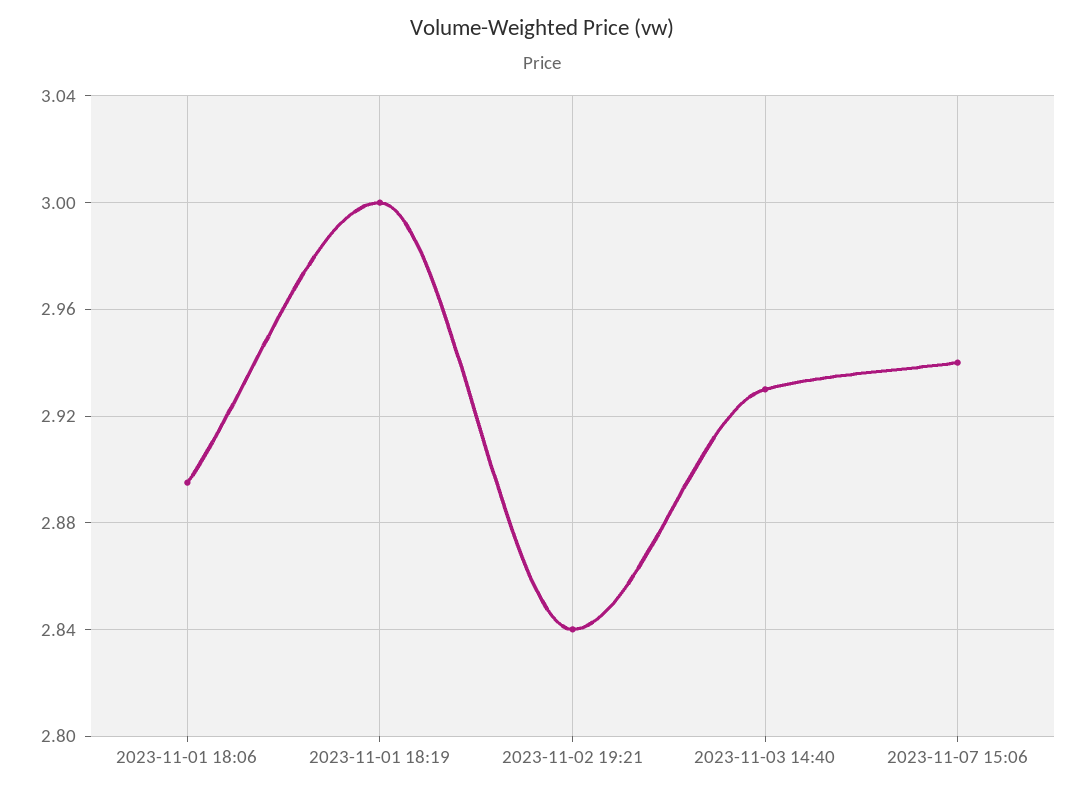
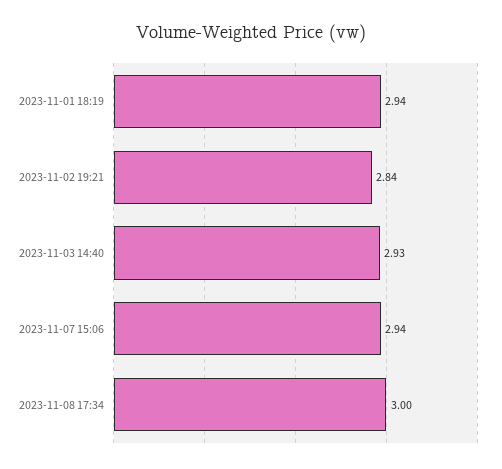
2023-11-01 18:06: 2.895 -> none
2023-11-01 18:19: 3 -> 2.94
2023-11-08 17:34: none -> 3

